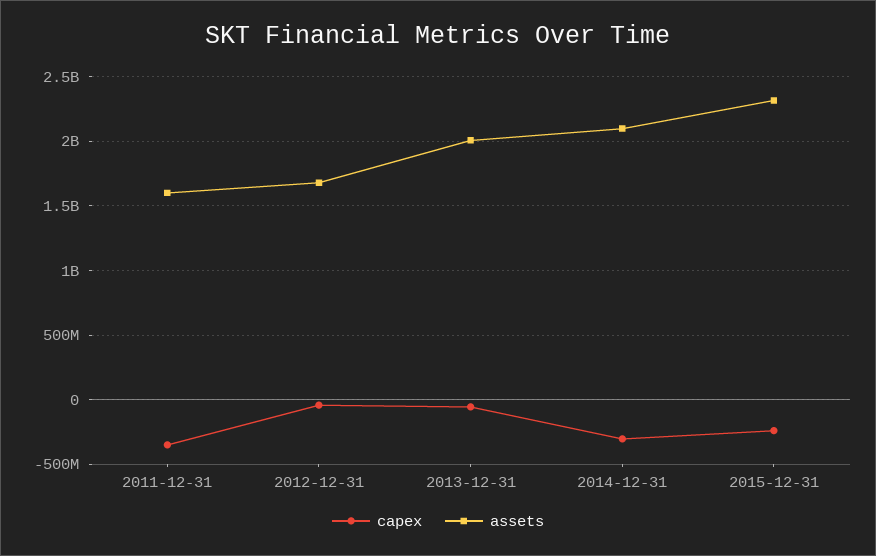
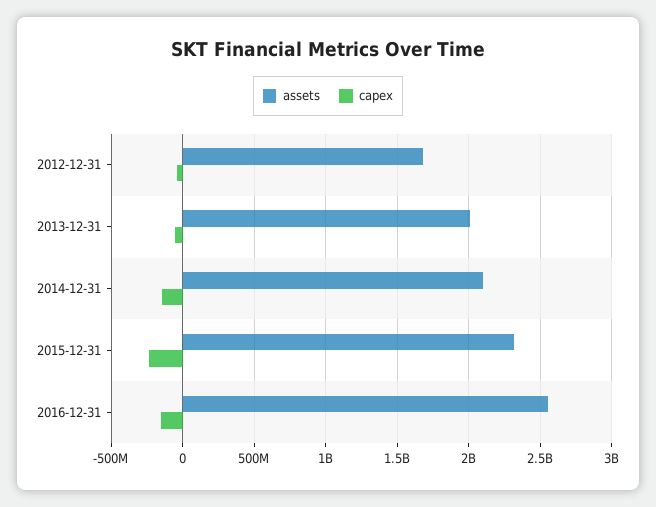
capex, 2011-12-31: -350000000 -> none
assets, 2011-12-31: 1600000000 -> none
capex, 2014-12-31: -300000000 -> -150000000
assets, 2016-12-31: none -> 2550000000
capex, 2016-12-31: none -> -150000000

